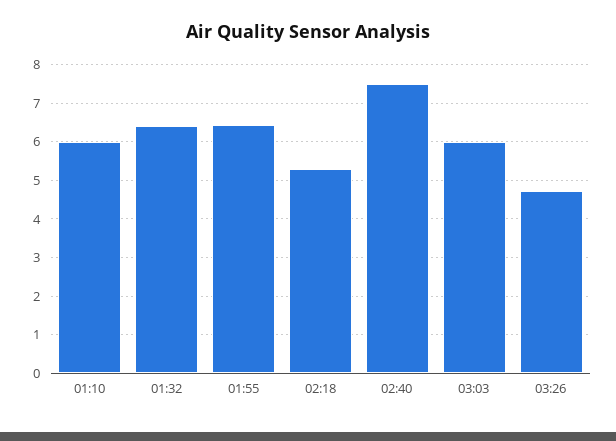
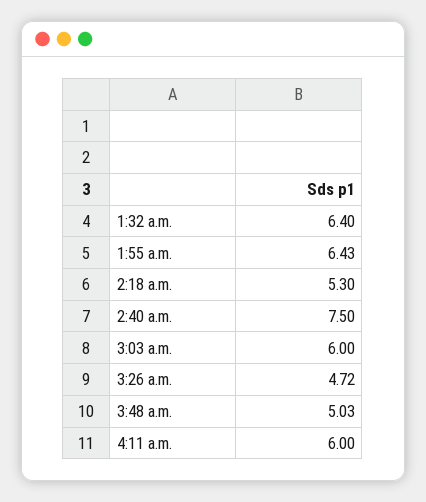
01:10: 6 -> none
3:48 a.m.: none -> 5.03
4:11 a.m.: none -> 6

